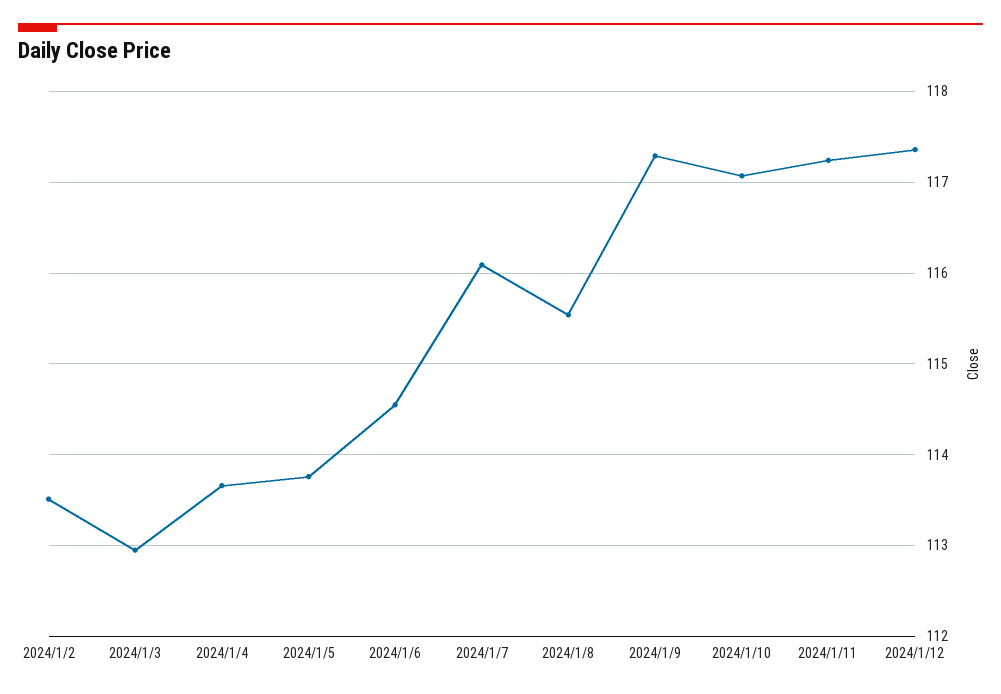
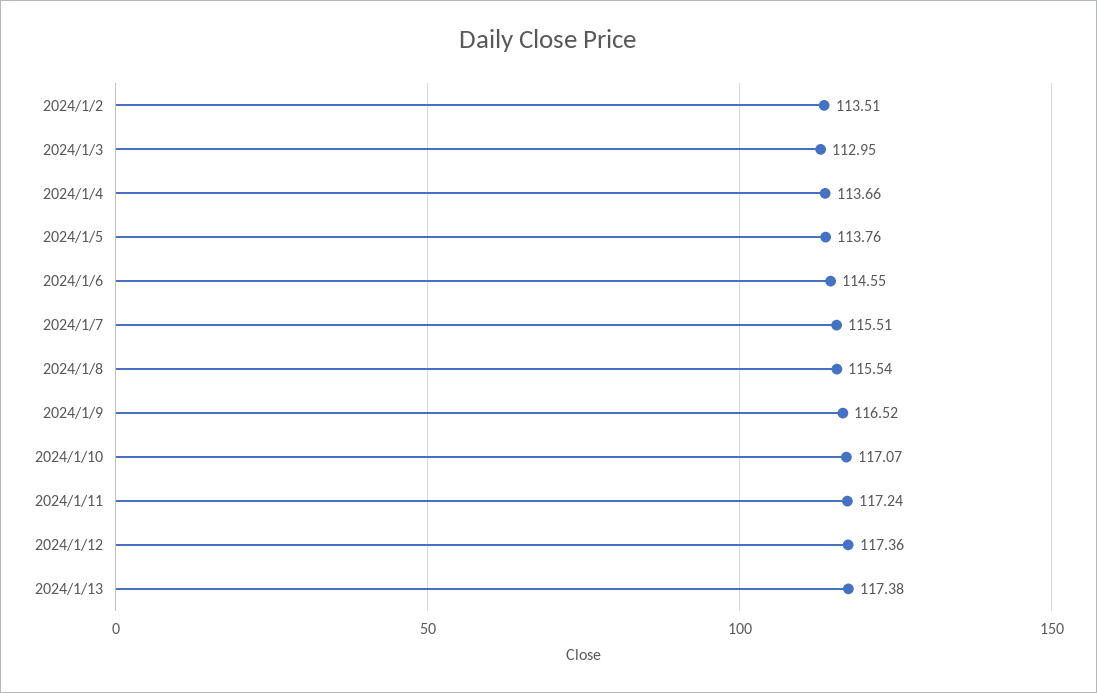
2024/1/7: 116.1 -> 115.51
2024/1/9: 117.3 -> 116.52
2024/1/13: none -> 117.38

